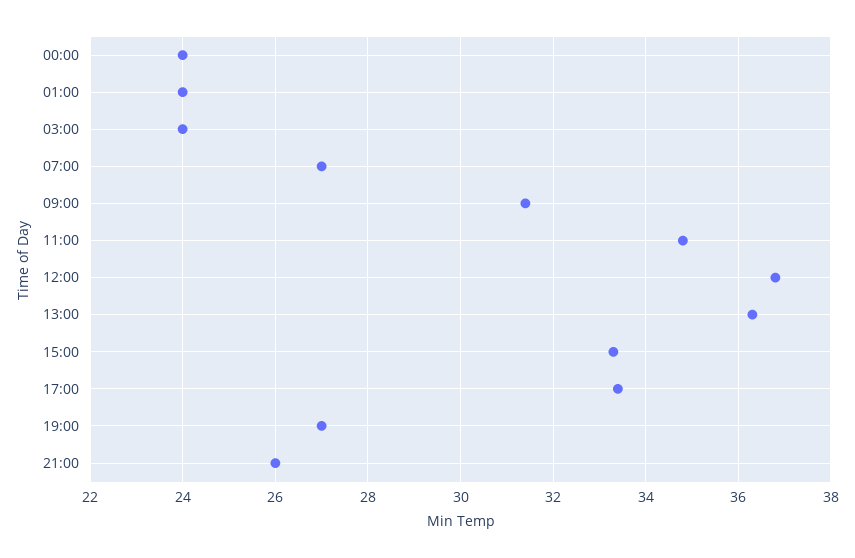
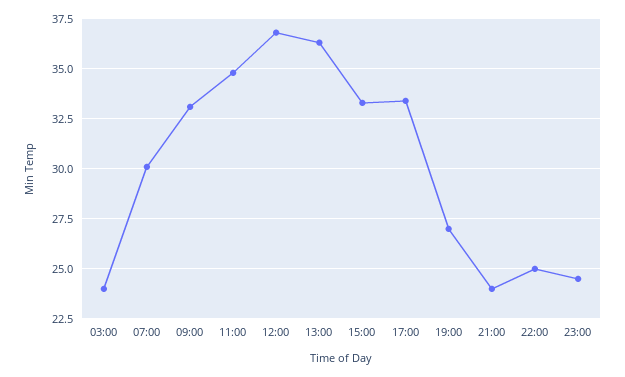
00:00: 24 -> none
01:00: 24 -> none
07:00: 27 -> 30
09:00: 31.5 -> 33
21:00: 26 -> 24
22:00: none -> 25
23:00: none -> 24.5

